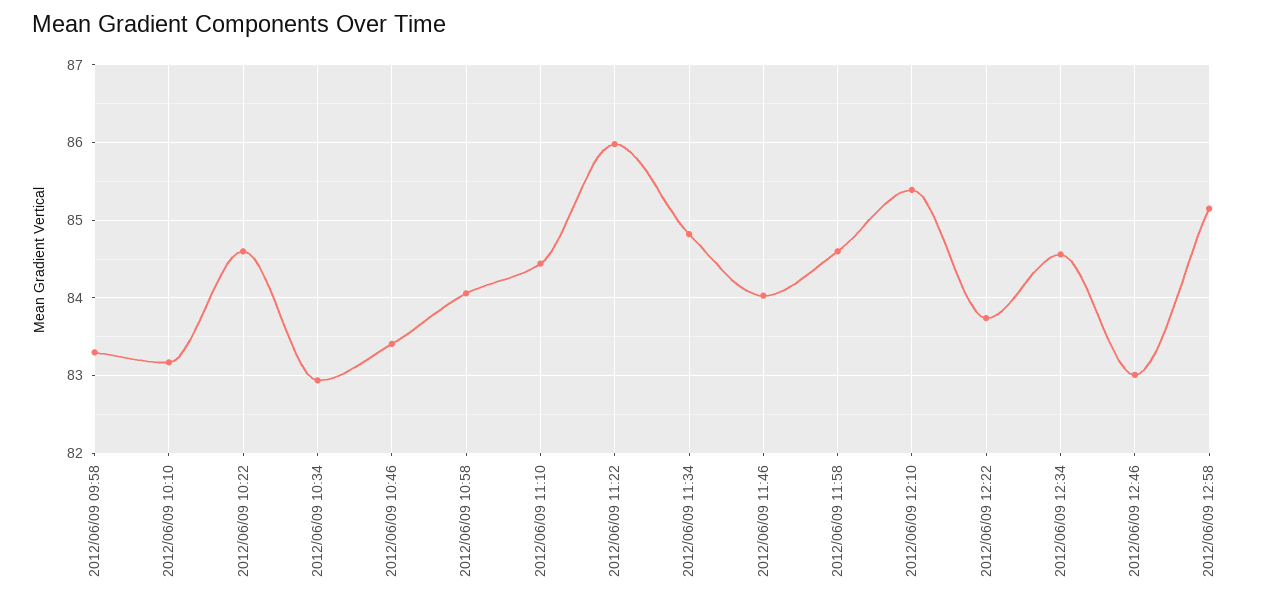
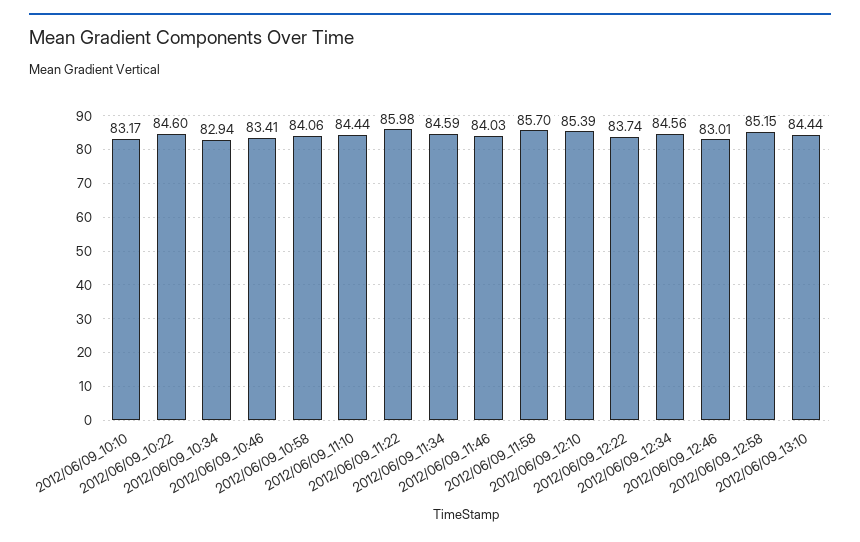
2012/06/09 09:58: 83.3 -> none
2012/06/09 11:34: 84.8 -> 84.59
2012/06/09 11:58: 84.6 -> 85.7
2012/06/09_13:10: none -> 84.44

